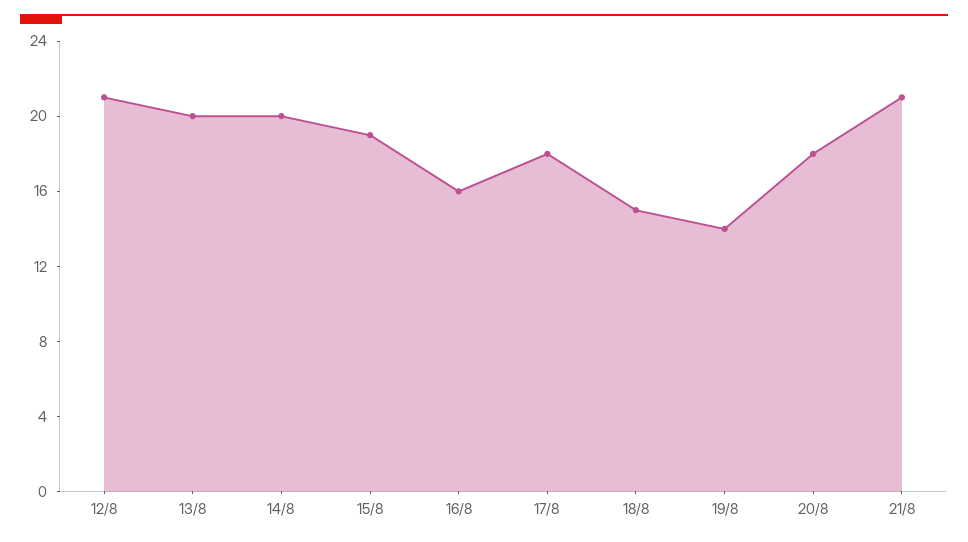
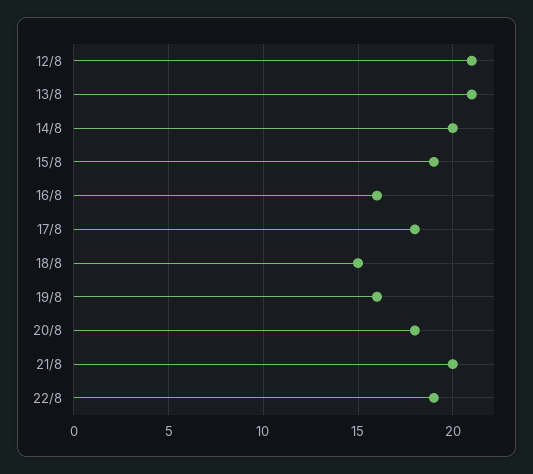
13/8: 20 -> 21
19/8: 14 -> 16
21/8: 21 -> 20
22/8: none -> 19

